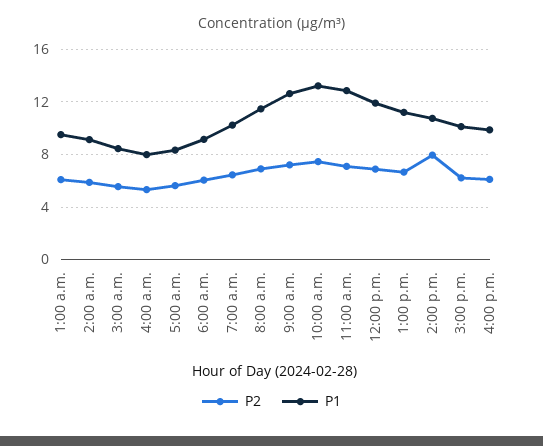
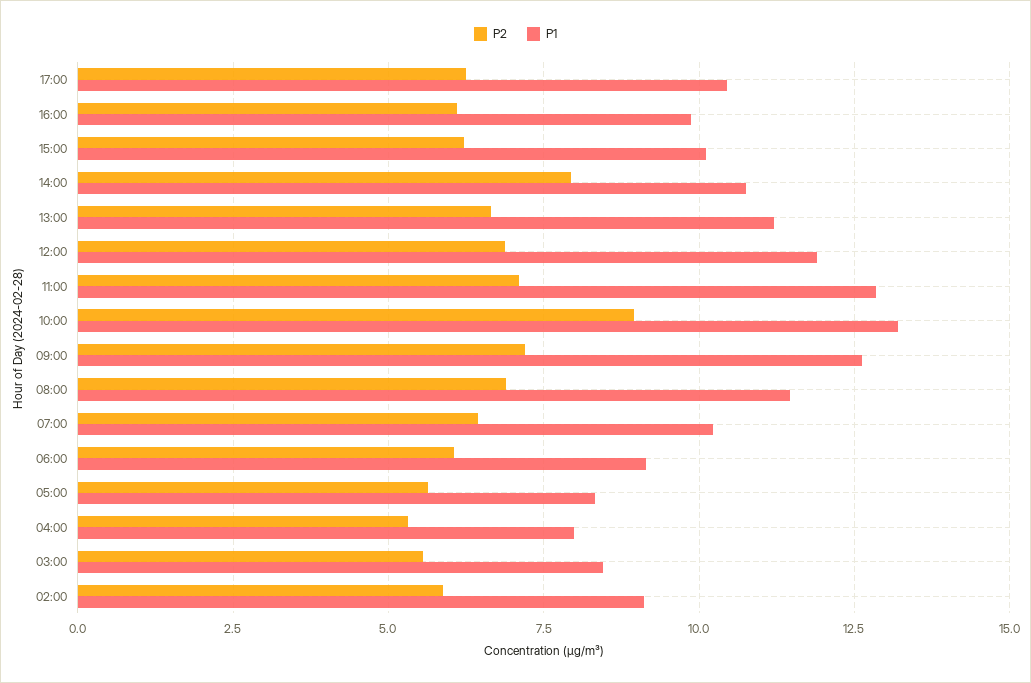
P2, 1:00 a.m.: 6 -> none
P1, 1:00 a.m.: 9.5 -> none
P2, 10:00 a.m.: 7.5 -> 9
P2, 17:00: none -> 6.25
P1, 17:00: none -> 10.5

